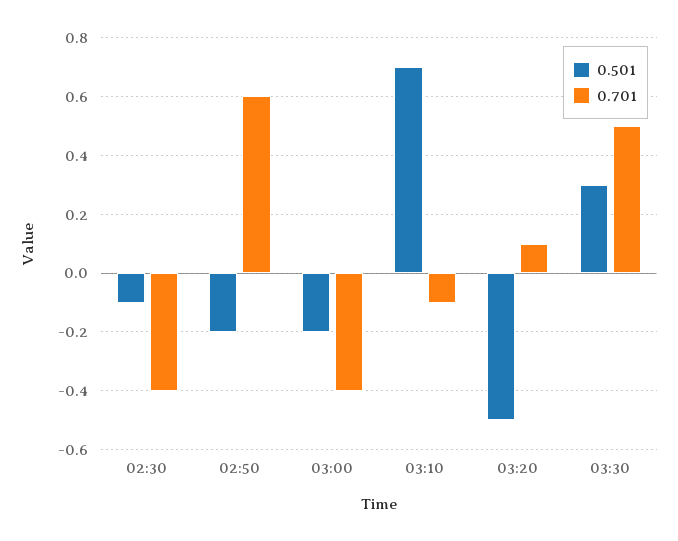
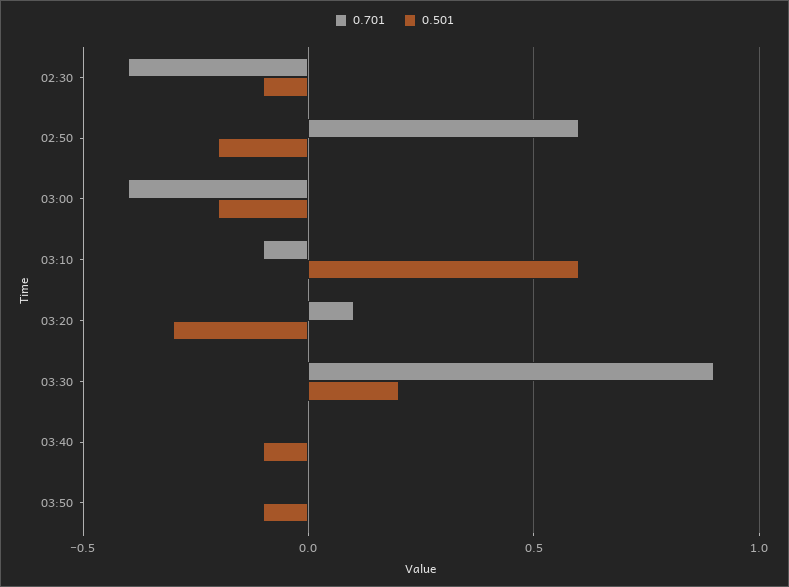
0.501, 03:10: 0.7 -> 0.6
0.501, 03:20: -0.5 -> -0.3
0.501, 03:30: 0.3 -> 0.2
0.701, 03:30: 0.5 -> 0.9
0.701, 03:40: none -> 0
0.501, 03:40: none -> -0.1
0.701, 03:50: none -> 0
0.501, 03:50: none -> -0.1

